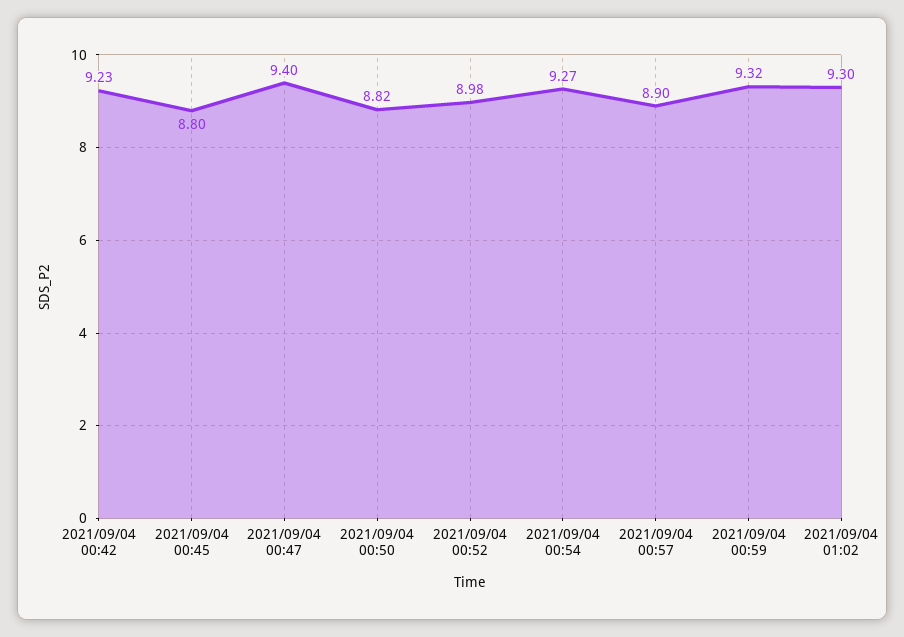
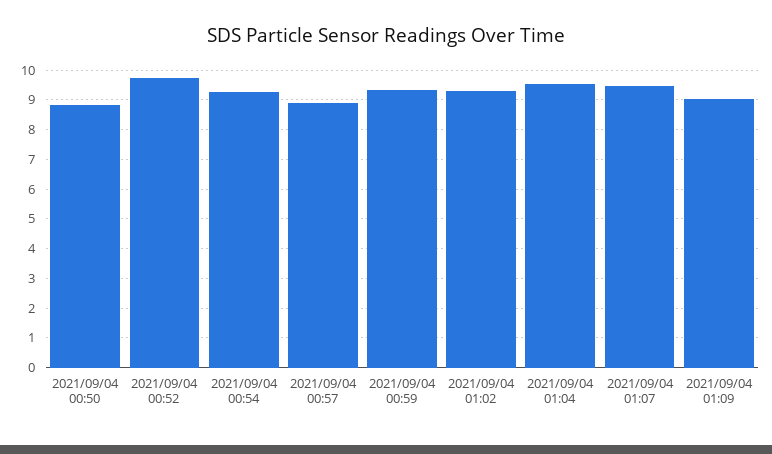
2021/09/04 00:42: 9.23 -> none
2021/09/04 00:45: 8.8 -> none
2021/09/04 00:47: 9.4 -> none
2021/09/04 00:52: 8.98 -> 9.75
2021/09/04 01:04: none -> 9.5
2021/09/04 01:07: none -> 9.5
2021/09/04 01:09: none -> 9

